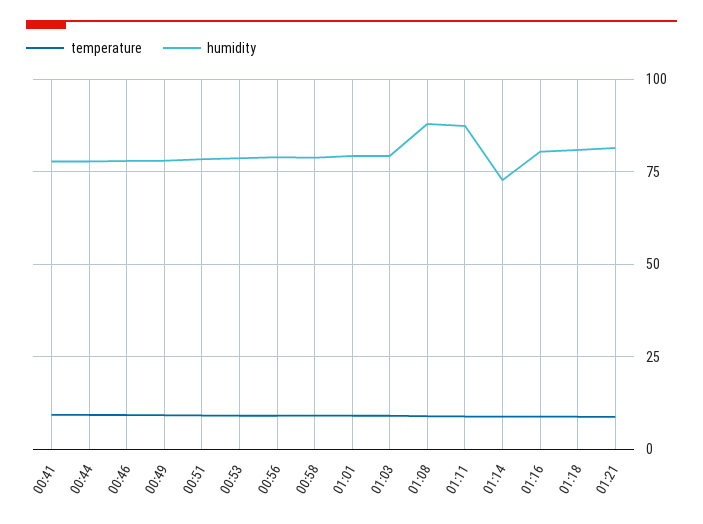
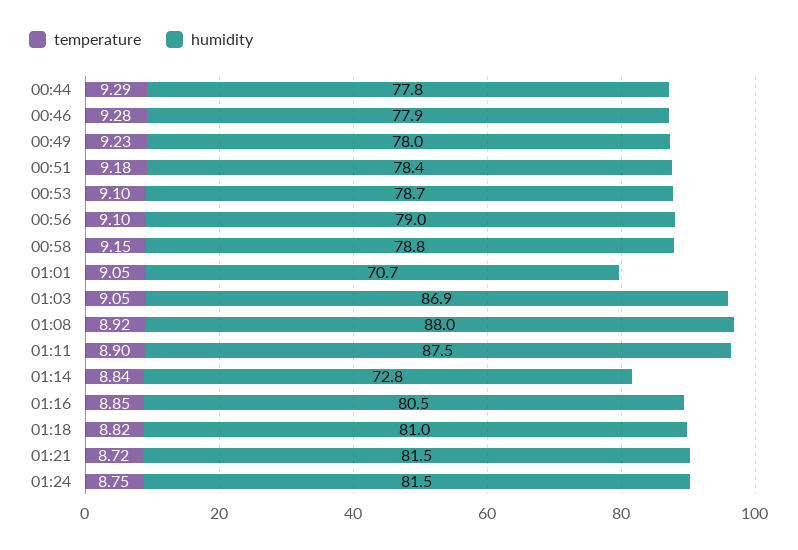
temperature, 00:41: 10 -> none
humidity, 00:41: 77.5 -> none
humidity, 01:01: 80 -> 70.7
humidity, 01:03: 80 -> 86.9
temperature, 01:24: none -> 8.75
humidity, 01:24: none -> 81.5

